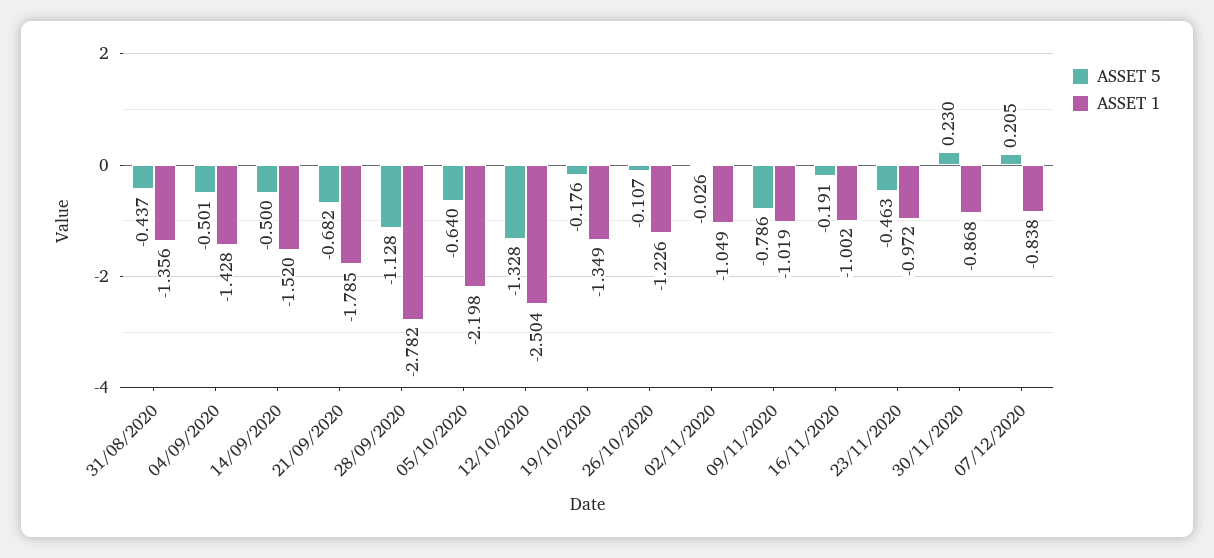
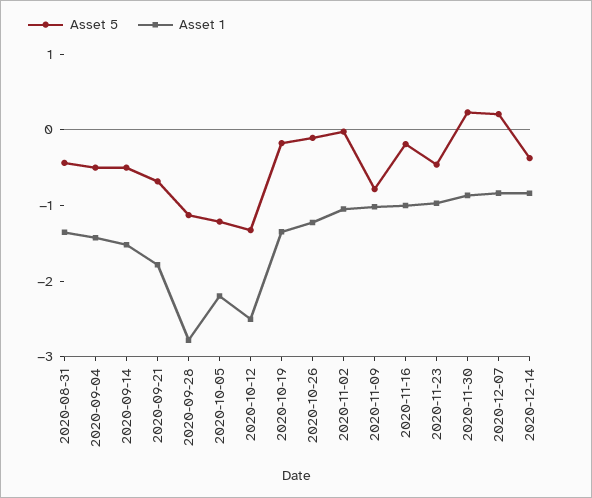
ASSET 5, 05/10/2020: -0.64 -> -1.2
ASSET 5, 2020-12-14: none -> -0.4
ASSET 1, 2020-12-14: none -> -0.8

